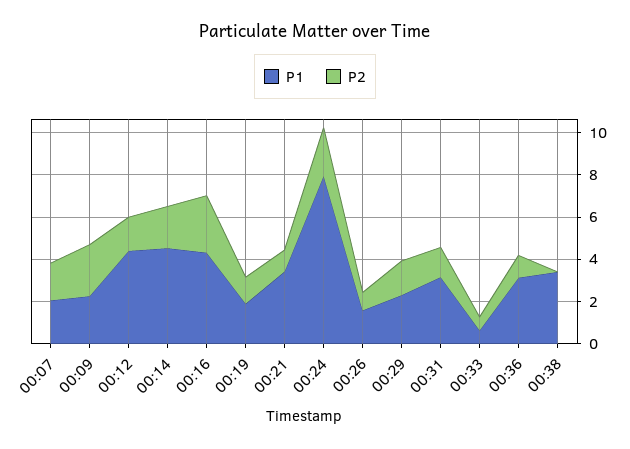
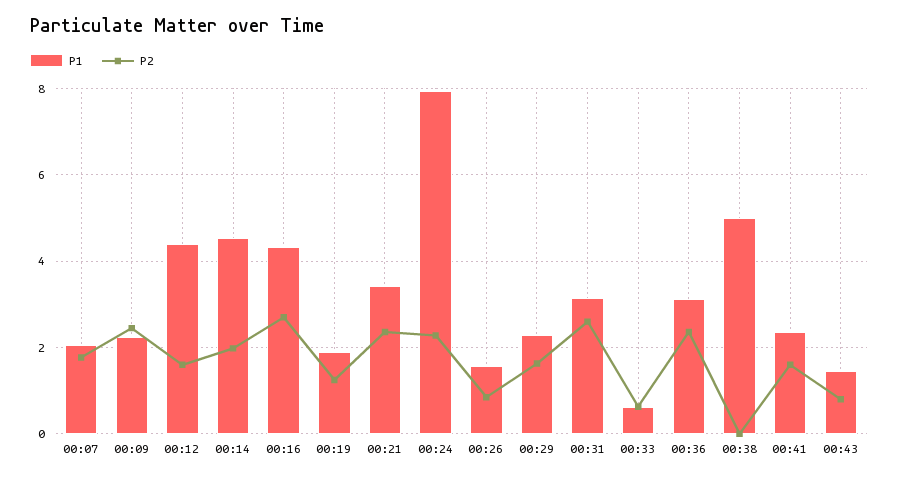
P2, 00:21: 1 -> 2.4
P2, 00:31: 1.5 -> 2.6
P2, 00:36: 1 -> 2.4
P1, 00:38: 3.5 -> 5
P1, 00:41: none -> 2.4
P2, 00:41: none -> 1.6
P1, 00:43: none -> 1.4
P2, 00:43: none -> 0.8

